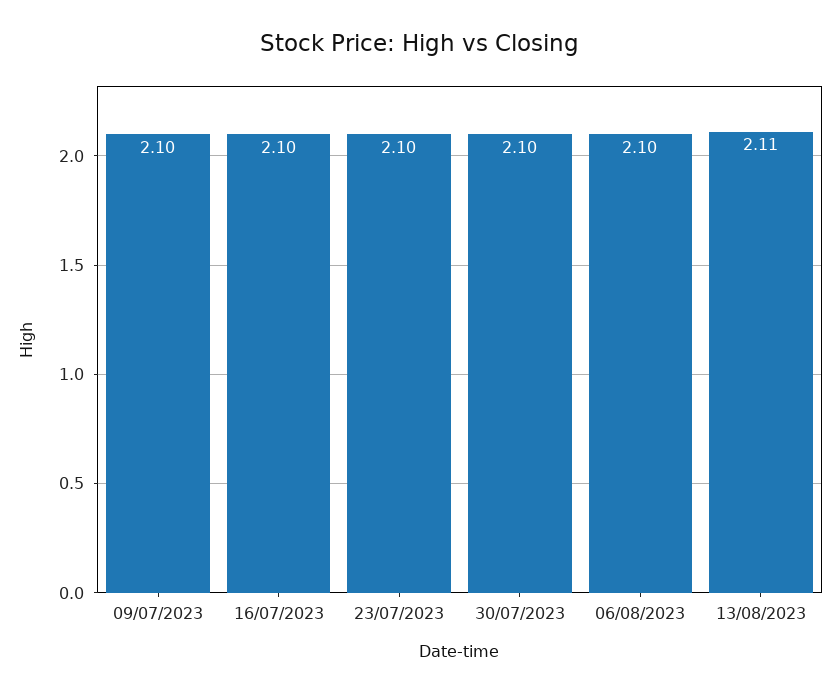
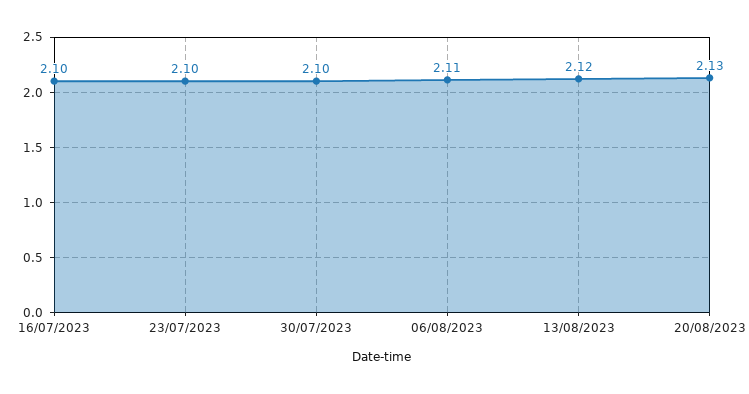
09/07/2023: 2.1 -> none
06/08/2023: 2.1 -> 2.11
13/08/2023: 2.11 -> 2.12
20/08/2023: none -> 2.13

